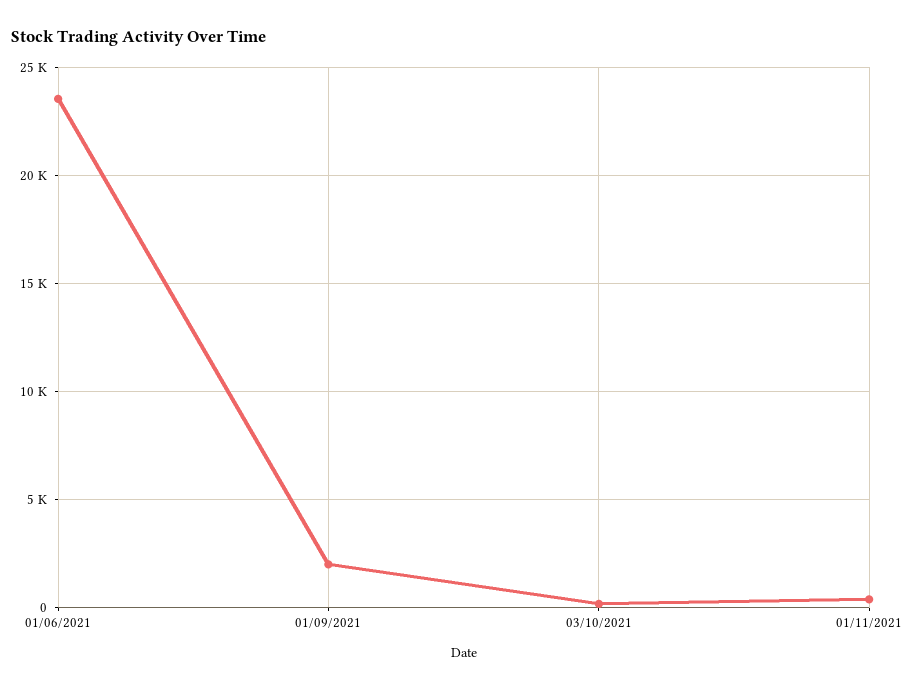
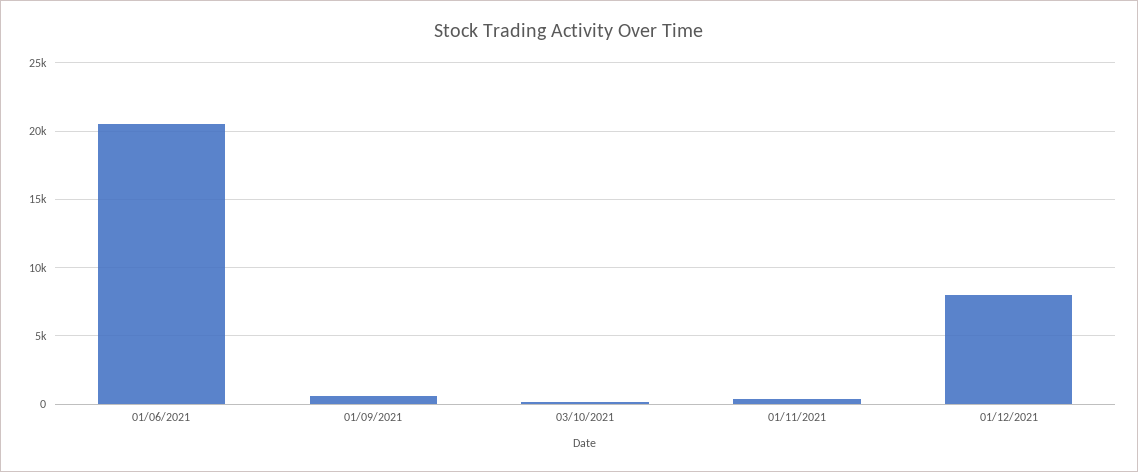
01/06/2021: 23500 -> 20500
01/09/2021: 2000 -> 500
01/12/2021: none -> 8000

